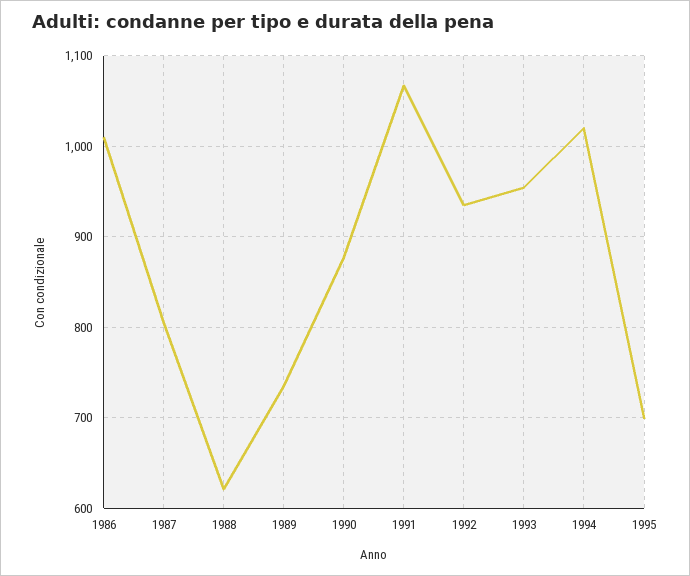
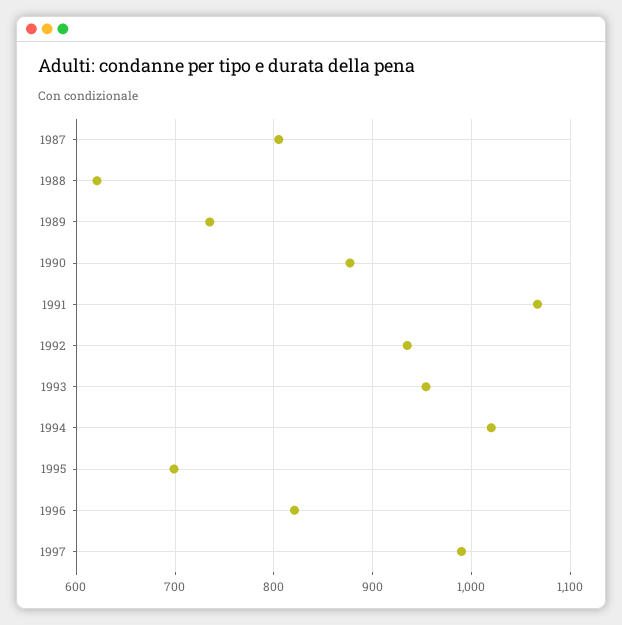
1986: 1010 -> none
1996: none -> 820
1997: none -> 990

